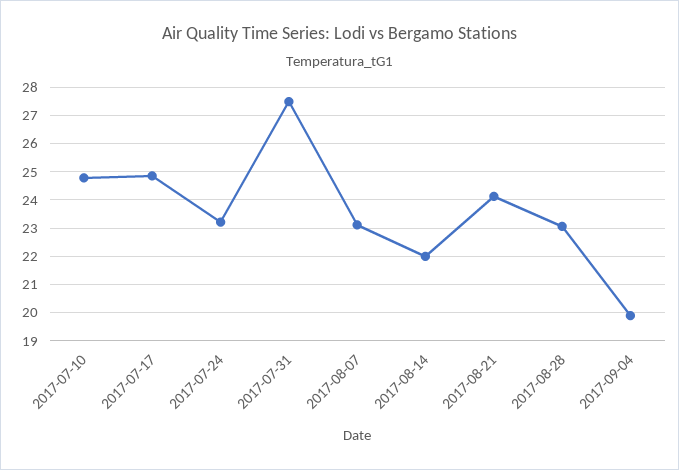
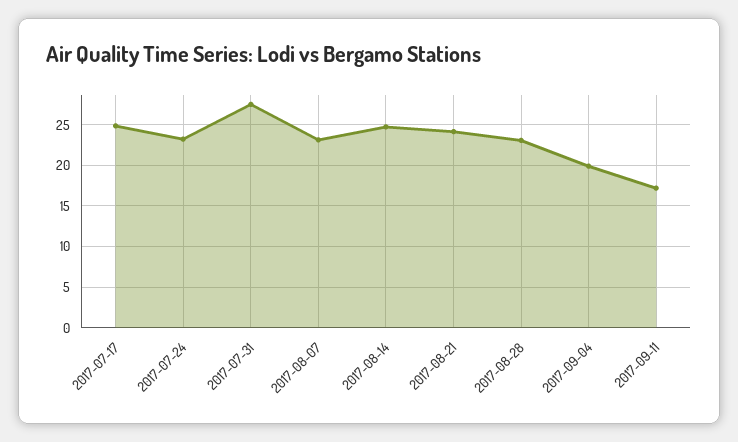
2017-07-10: 24.75 -> none
2017-08-14: 22 -> 25
2017-09-11: none -> 17

